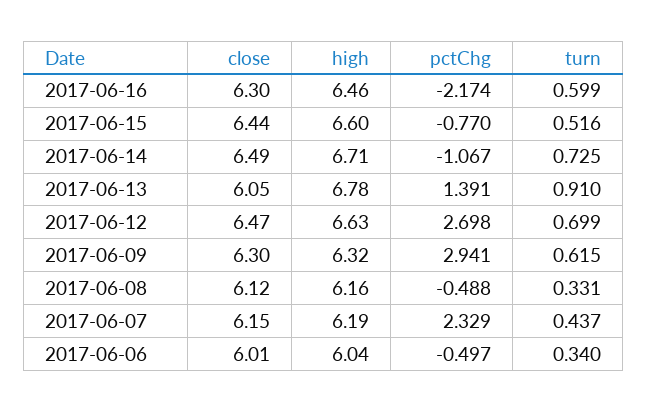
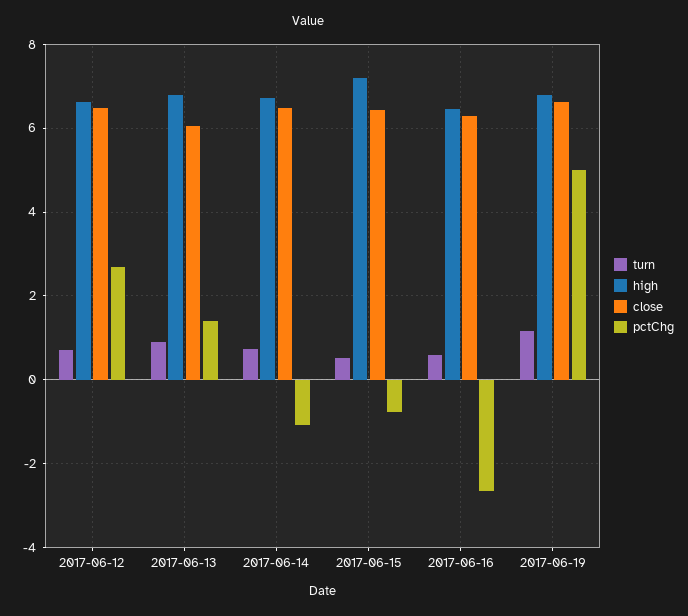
pctChg, 2017-06-16: -2.174 -> -2.6
high, 2017-06-15: 6.6 -> 7.2
close, 2017-06-09: 6.3 -> none
high, 2017-06-09: 6.32 -> none
pctChg, 2017-06-09: 2.941 -> none
turn, 2017-06-09: 0.615 -> none
close, 2017-06-08: 6.12 -> none
high, 2017-06-08: 6.16 -> none
pctChg, 2017-06-08: -0.488 -> none
turn, 2017-06-08: 0.331 -> none
close, 2017-06-07: 6.15 -> none
high, 2017-06-07: 6.19 -> none
pctChg, 2017-06-07: 2.329 -> none
turn, 2017-06-07: 0.437 -> none
close, 2017-06-06: 6.01 -> none
high, 2017-06-06: 6.04 -> none
pctChg, 2017-06-06: -0.497 -> none
turn, 2017-06-06: 0.34 -> none
turn, 2017-06-19: none -> 1.2
high, 2017-06-19: none -> 6.8
close, 2017-06-19: none -> 6.6
pctChg, 2017-06-19: none -> 5

